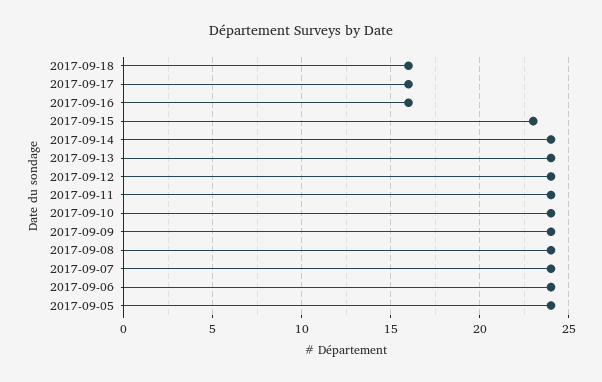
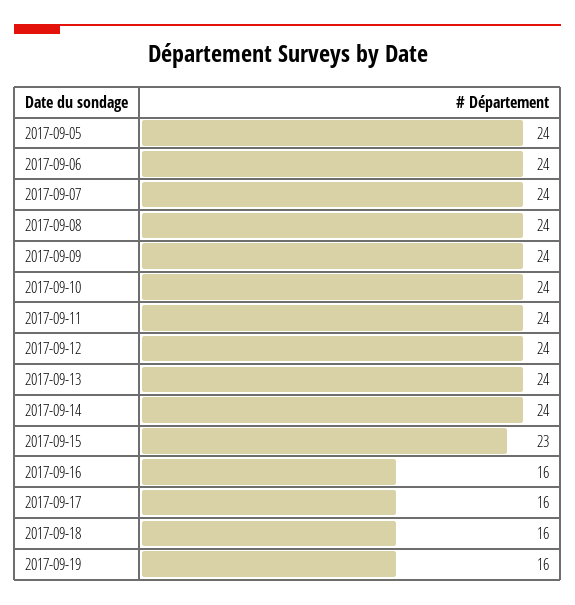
2017-09-19: none -> 16

